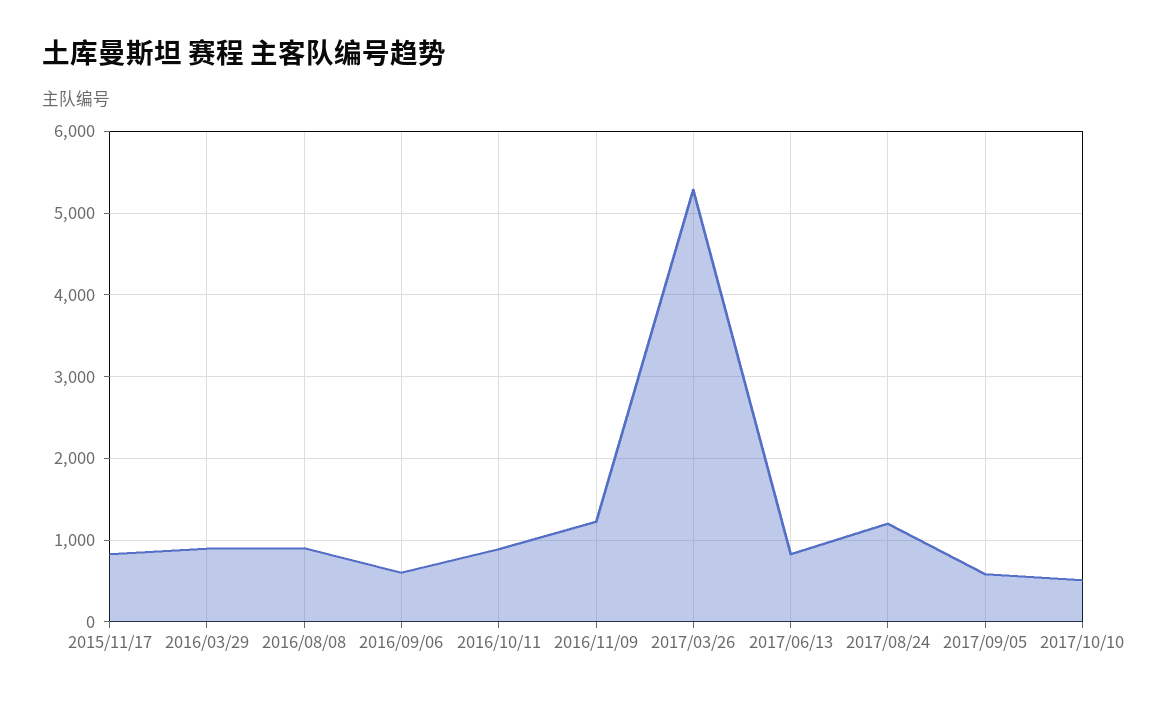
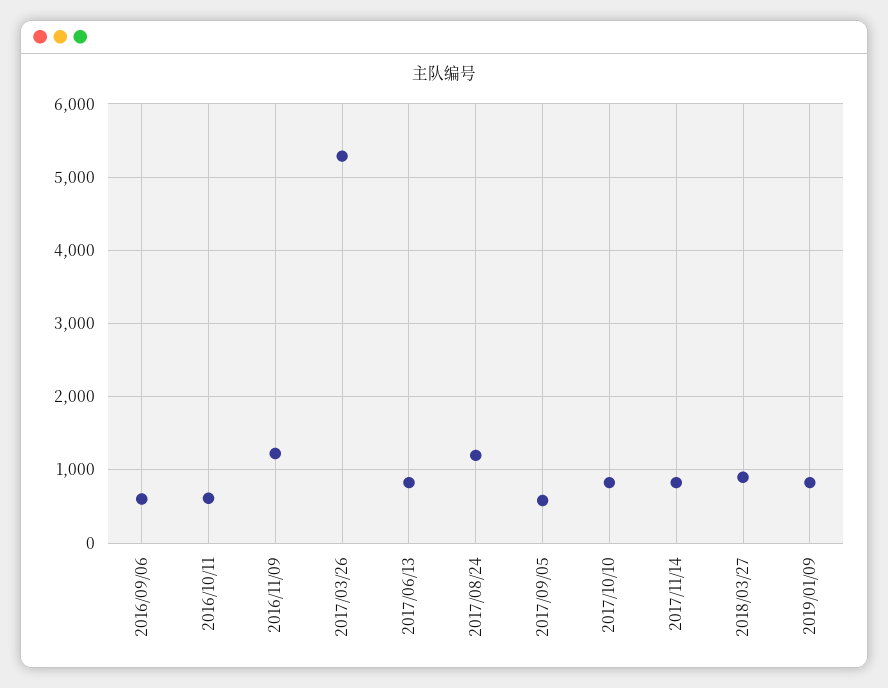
2015/11/17: 800 -> none
2016/03/29: 900 -> none
2016/08/08: 900 -> none
2016/10/11: 900 -> 600
2017/10/10: 500 -> 800
2017/11/14: none -> 800
2018/03/27: none -> 900
2019/01/09: none -> 800

